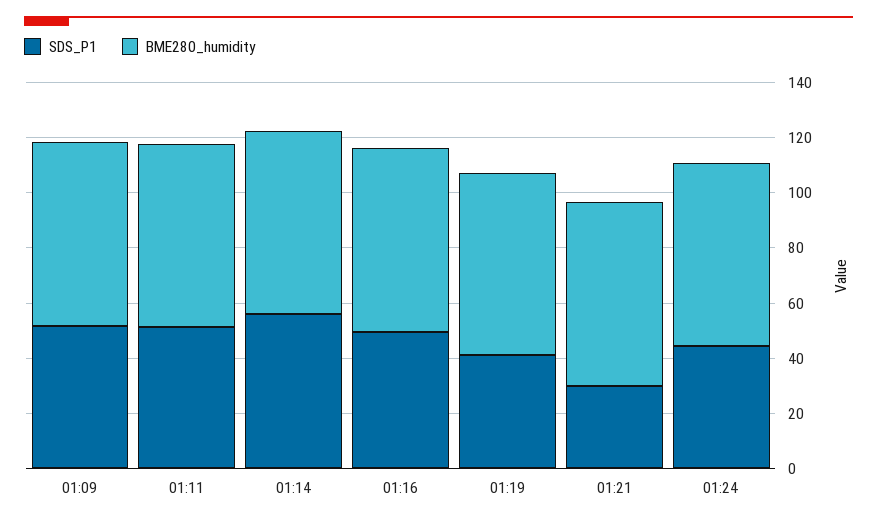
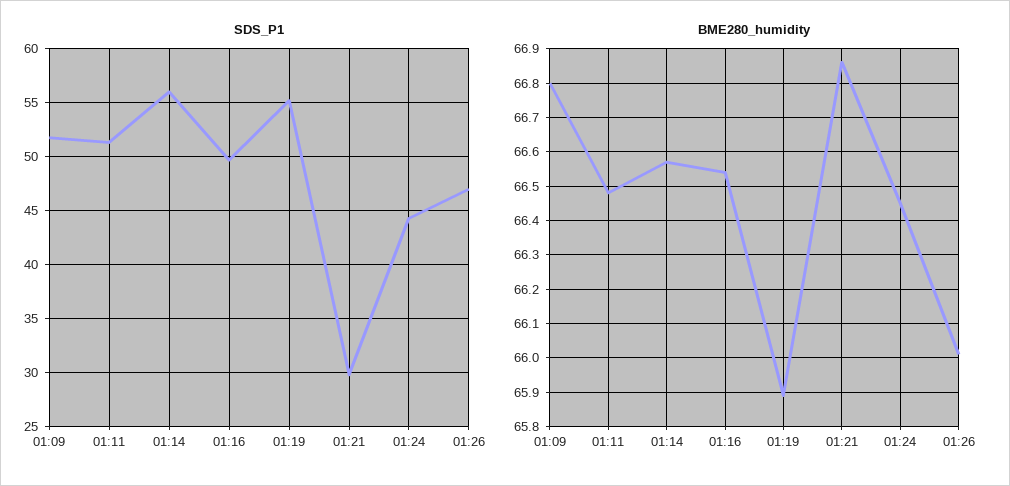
SDS_P1, 01:19: 40 -> 55
SDS_P1, 01:26: none -> 47
BME280_humidity, 01:26: none -> 66

